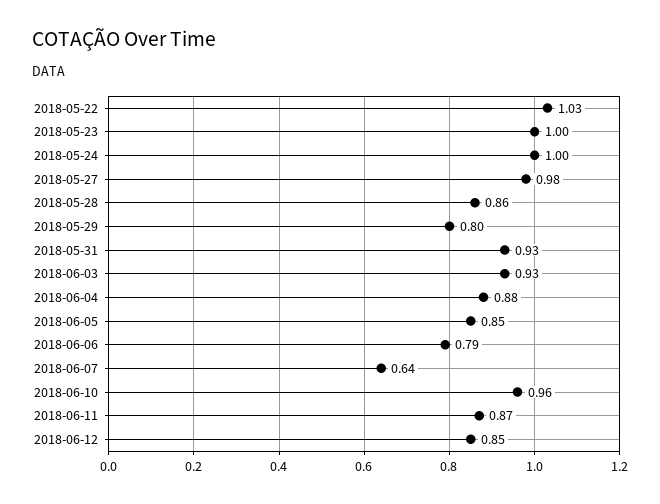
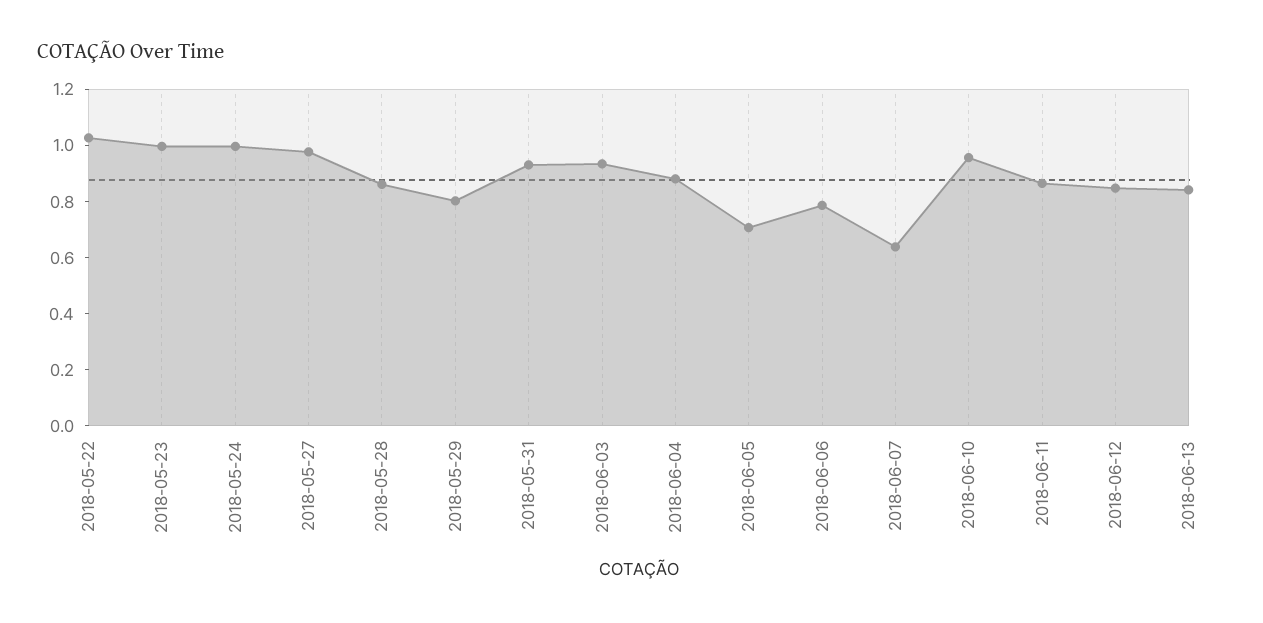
2018-06-05: 0.85 -> 0.7
2018-06-13: none -> 0.85

